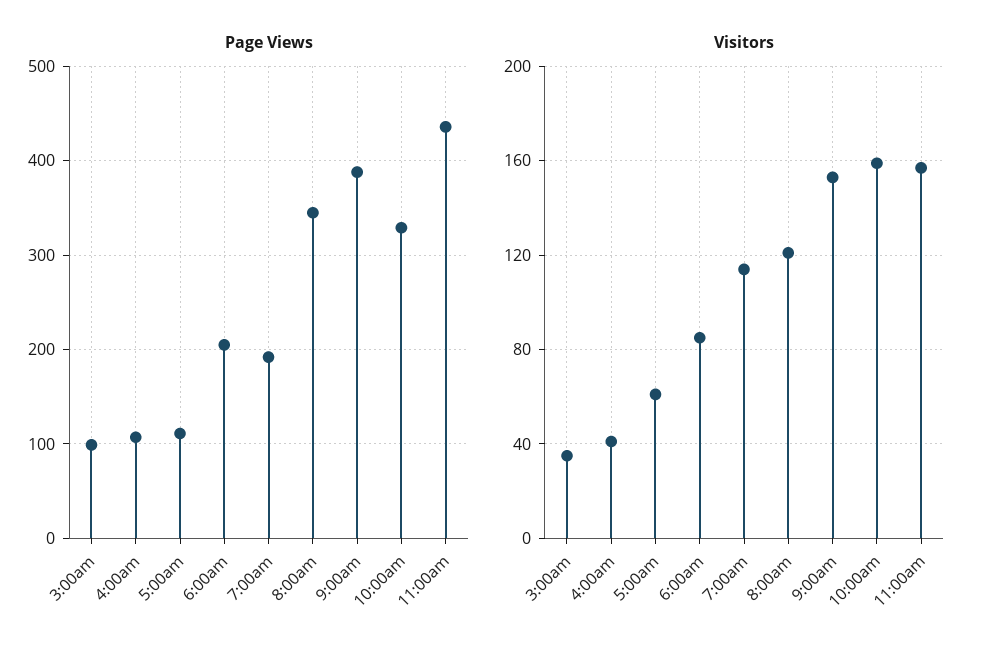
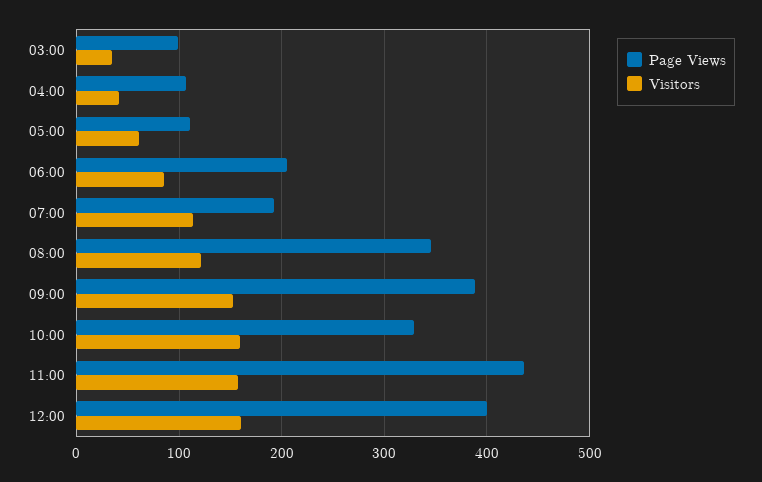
Page Views, 12:00: none -> 400
Visitors, 12:00: none -> 160

